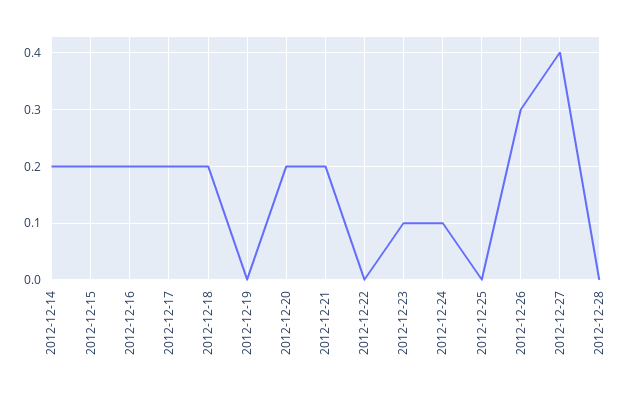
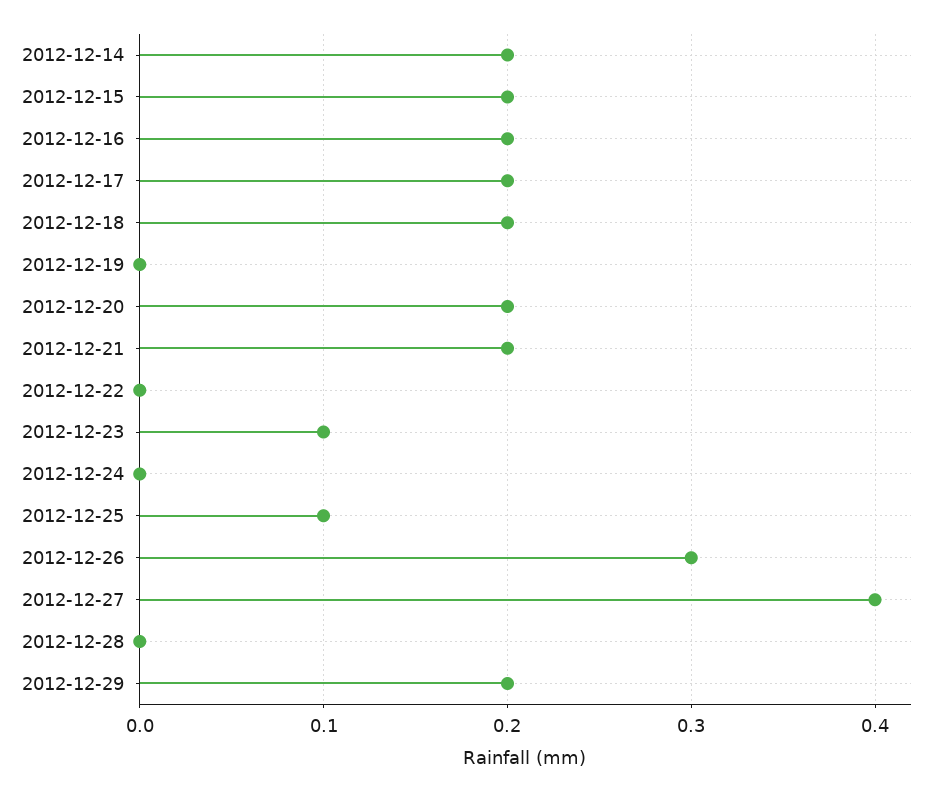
2012-12-24: 0.1 -> 0
2012-12-25: 0 -> 0.1
2012-12-29: none -> 0.2

